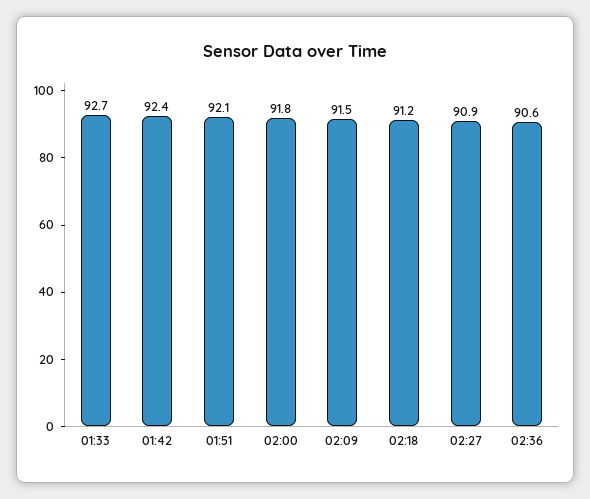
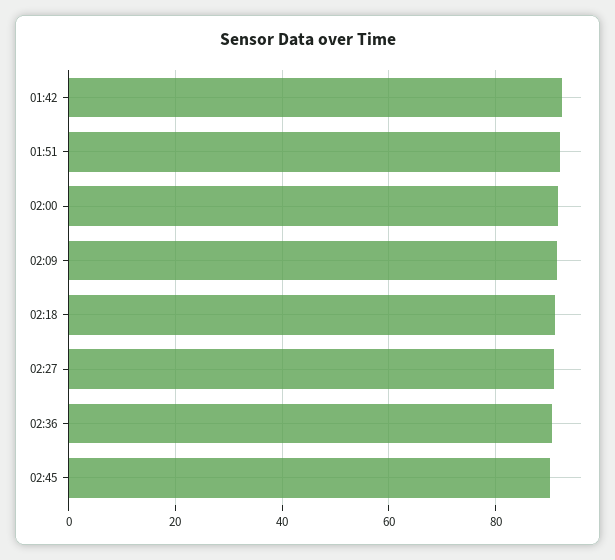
01:33: 92.7 -> none
02:45: none -> 90

